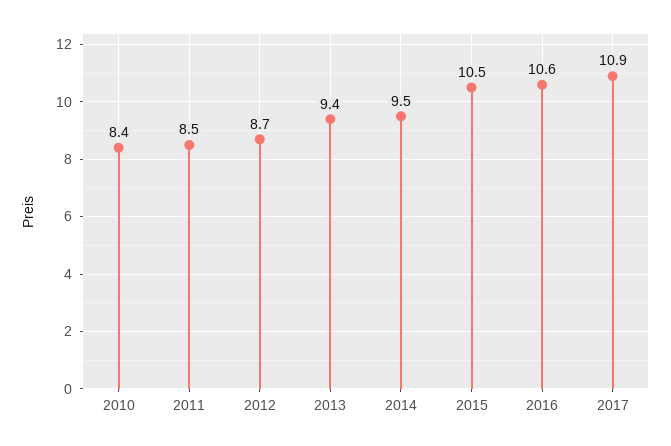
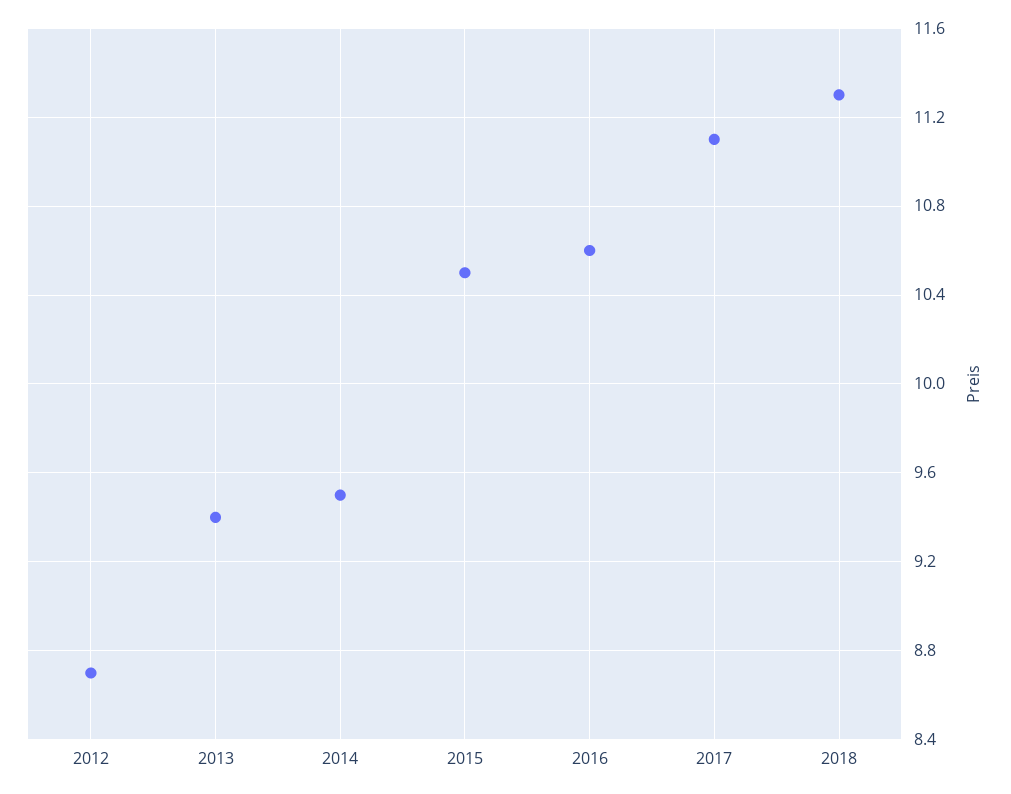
2010: 8.4 -> none
2011: 8.5 -> none
2017: 10.9 -> 11.1
2018: none -> 11.3

